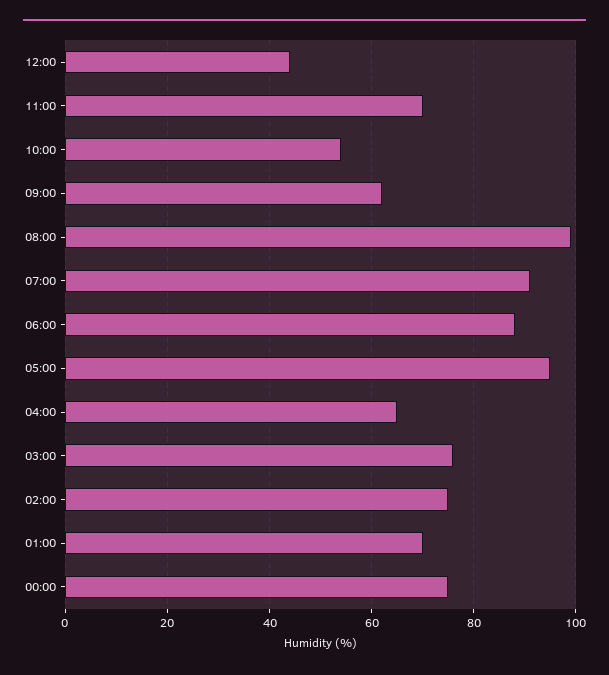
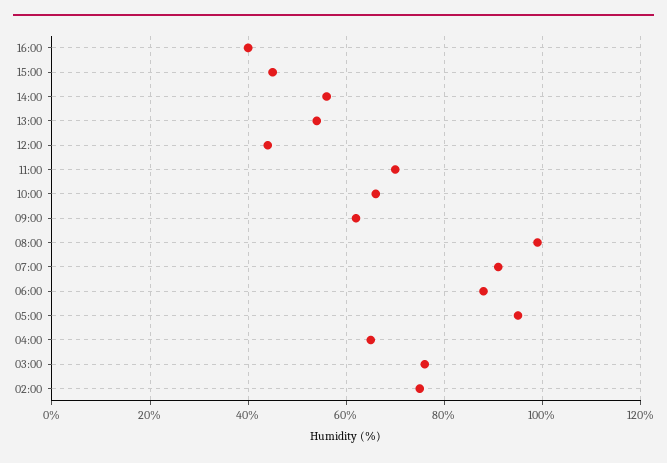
10:00: 55 -> 65
01:00: 70 -> none
00:00: 75 -> none
16:00: none -> 40
15:00: none -> 45
14:00: none -> 55
13:00: none -> 55

